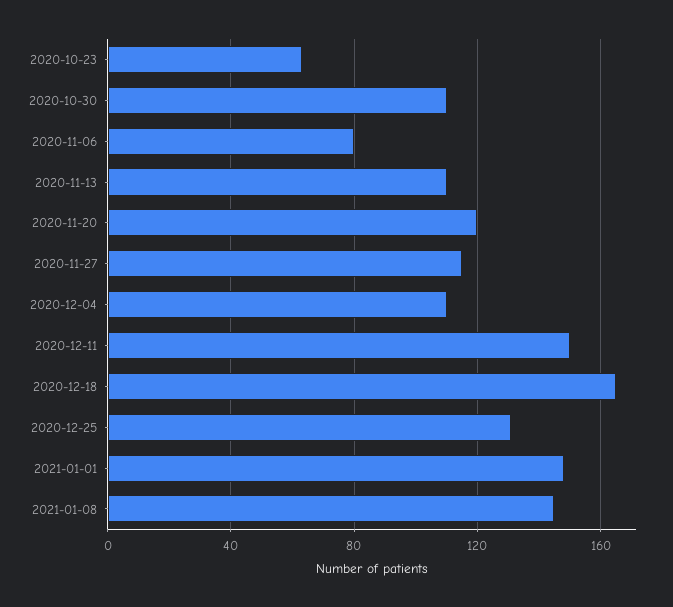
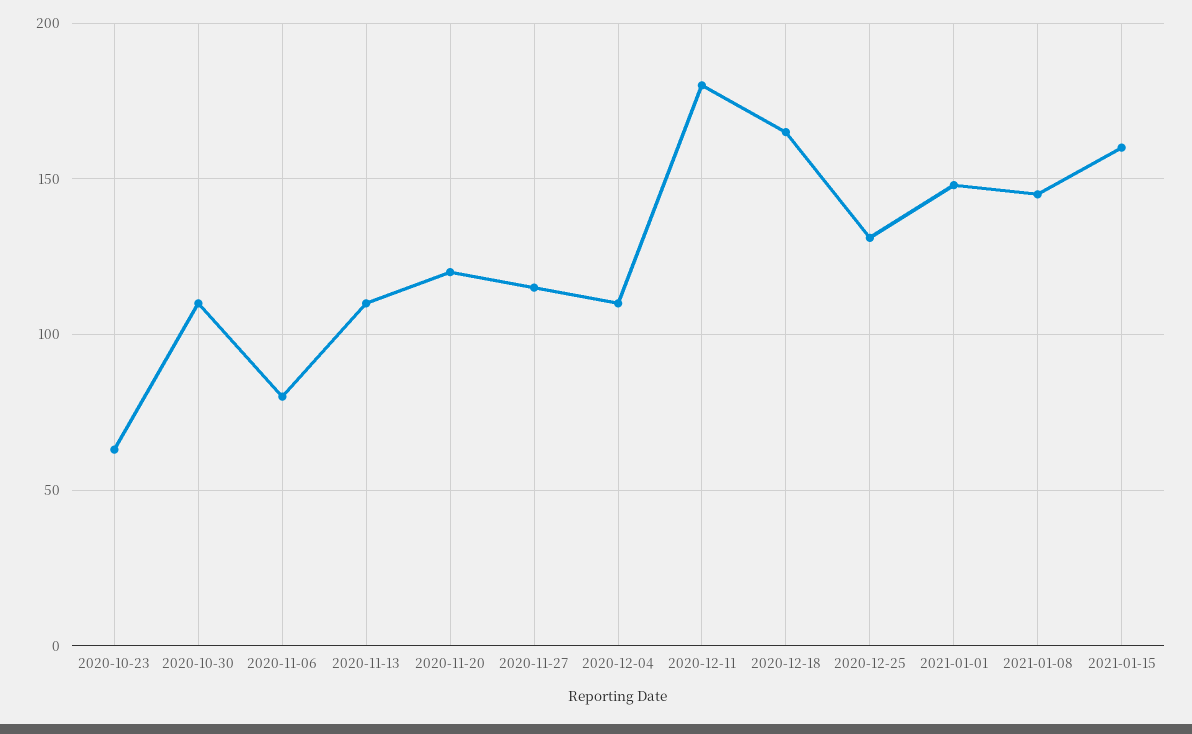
2020-12-11: 150 -> 180
2021-01-15: none -> 160

